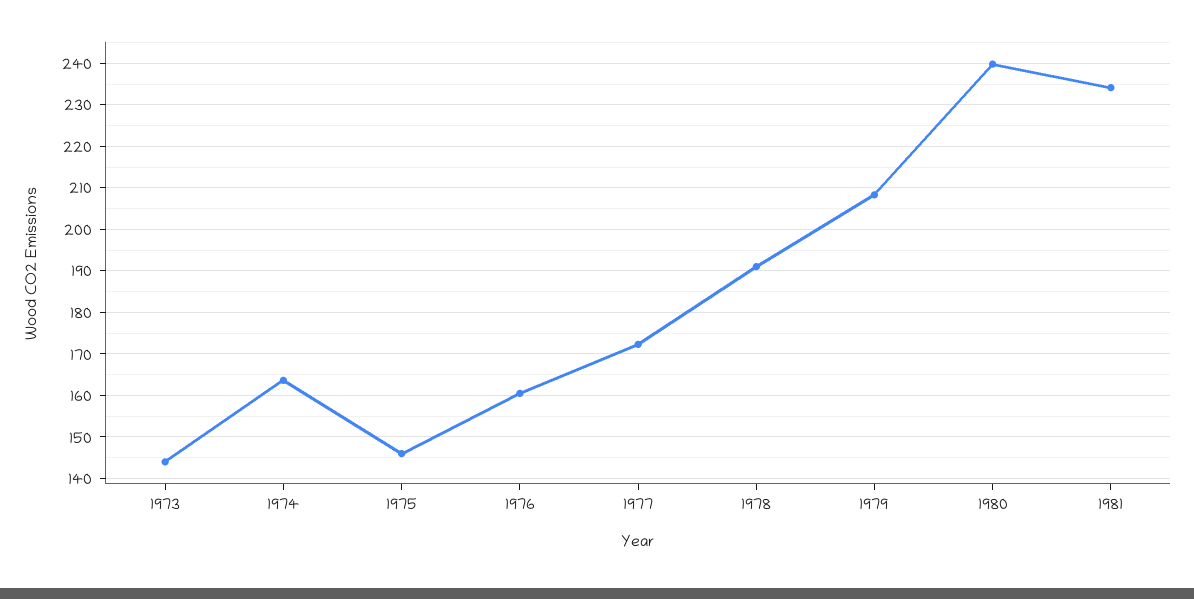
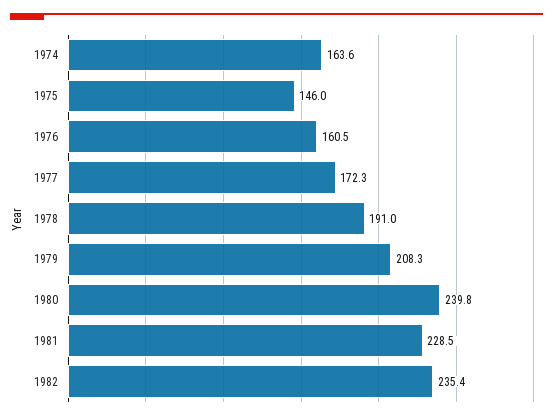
1973: 144 -> none
1981: 234 -> 228.5
1982: none -> 235.4

